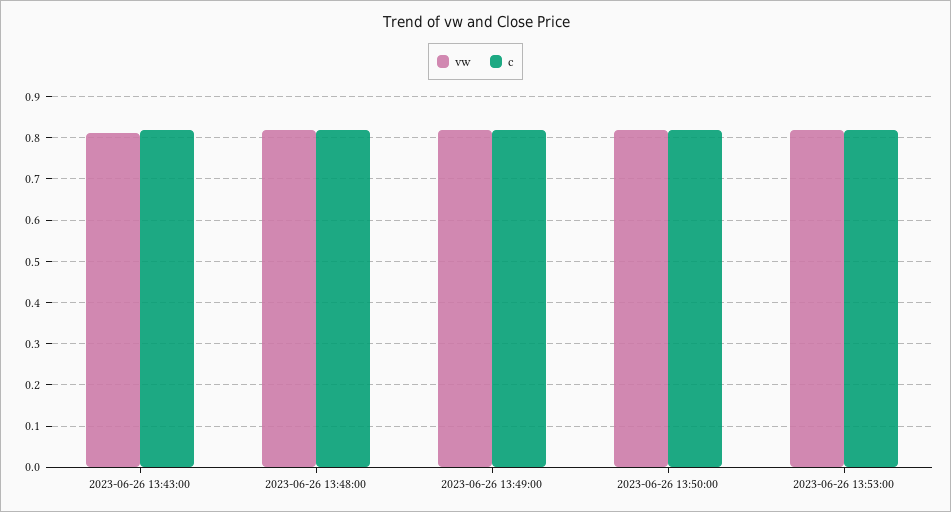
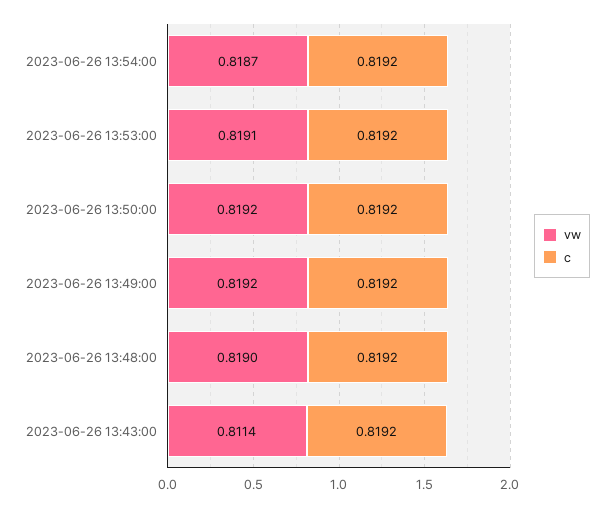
vw, 2023-06-26 13:54:00: none -> 0.8187
c, 2023-06-26 13:54:00: none -> 0.8192

